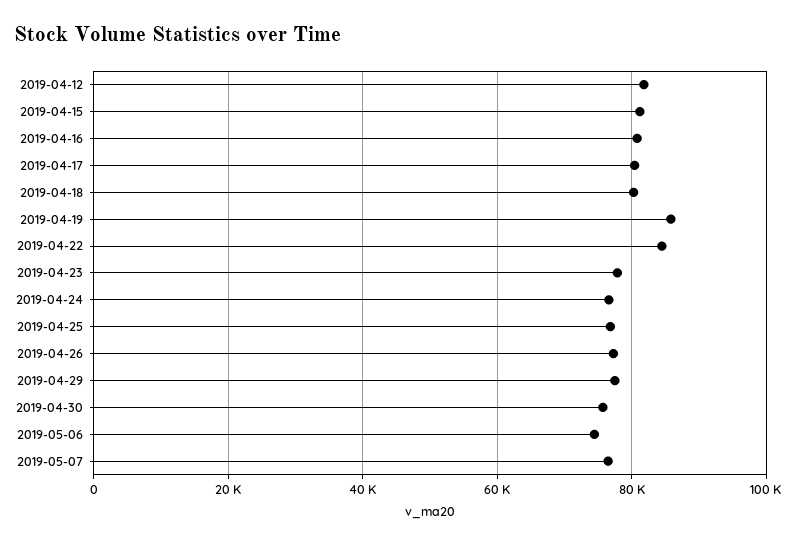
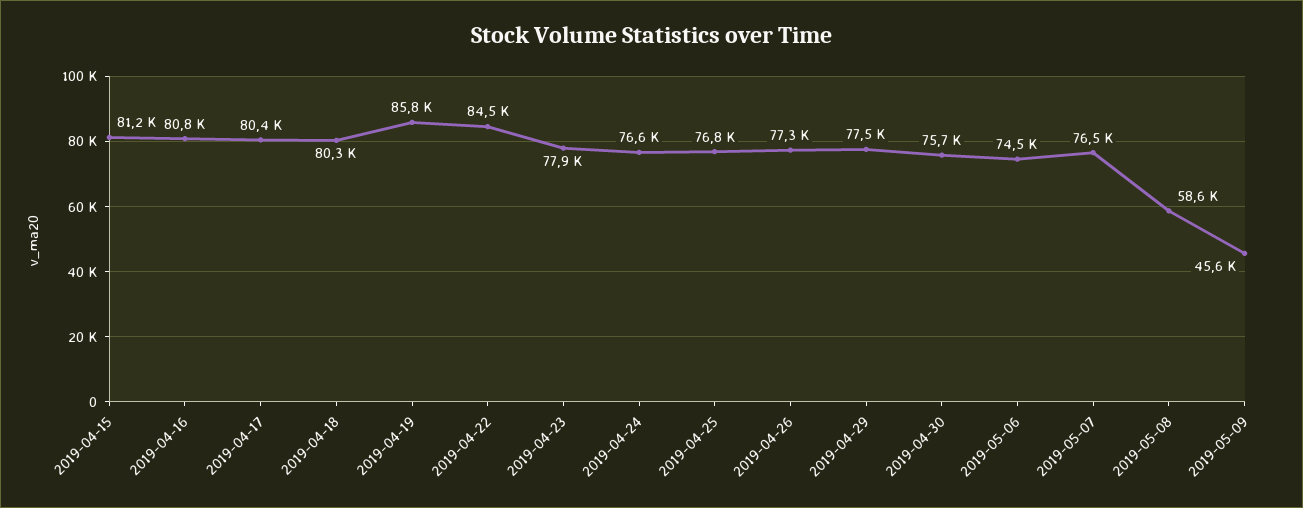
2019-04-12: 82000 -> none
2019-05-08: none -> 58600
2019-05-09: none -> 45600

